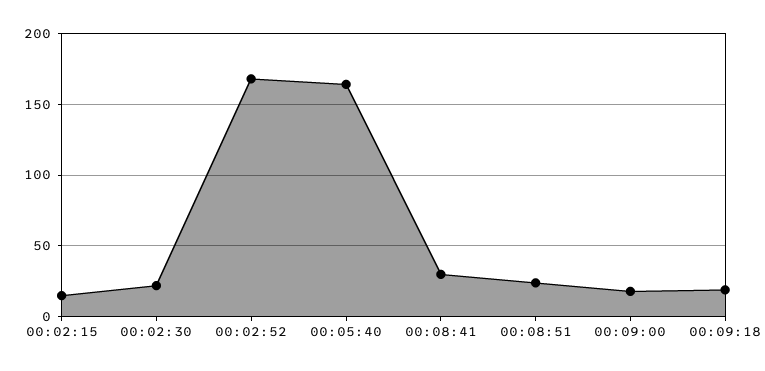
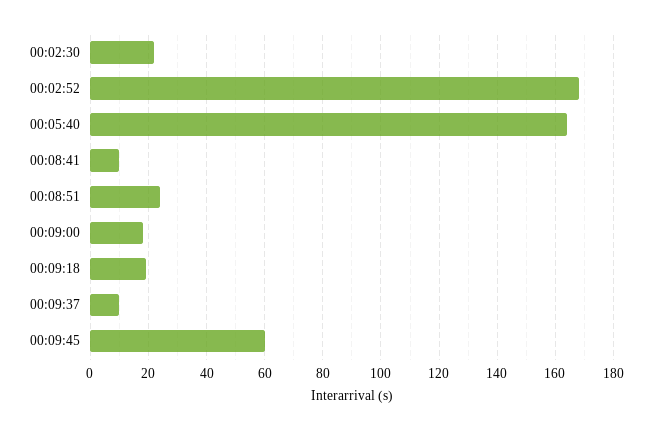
00:02:15: 15 -> none
00:08:41: 30 -> 10
00:09:37: none -> 10
00:09:45: none -> 60

